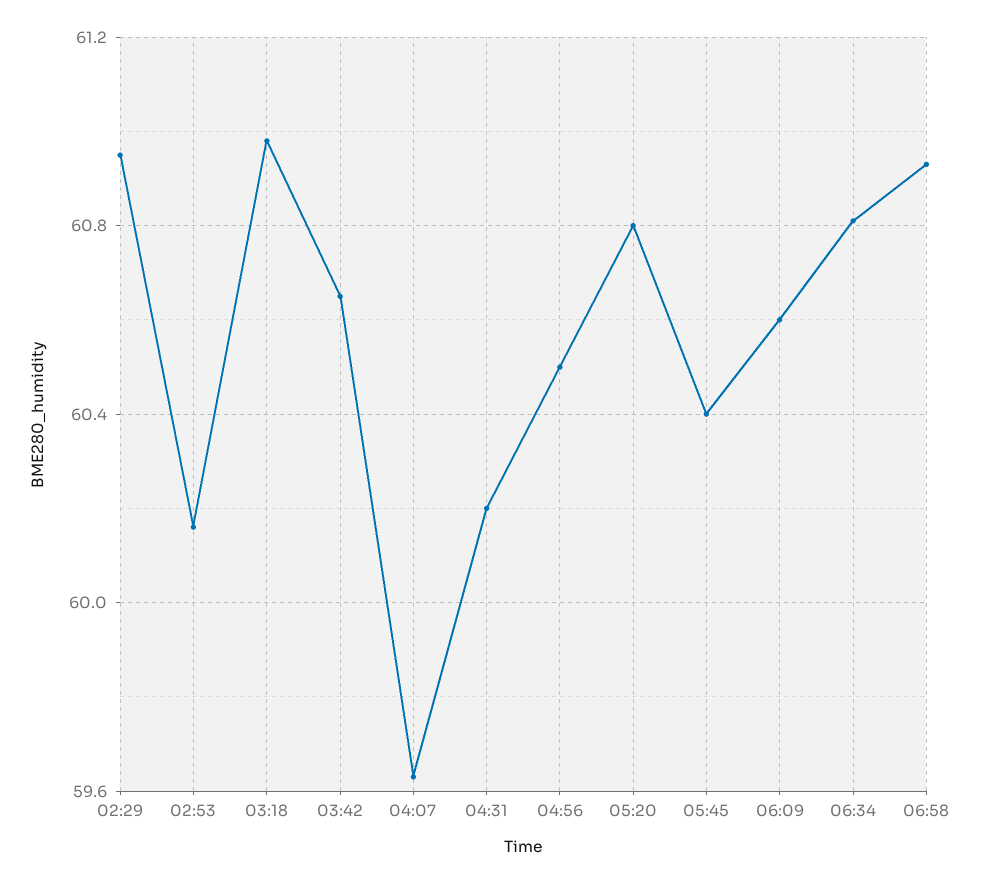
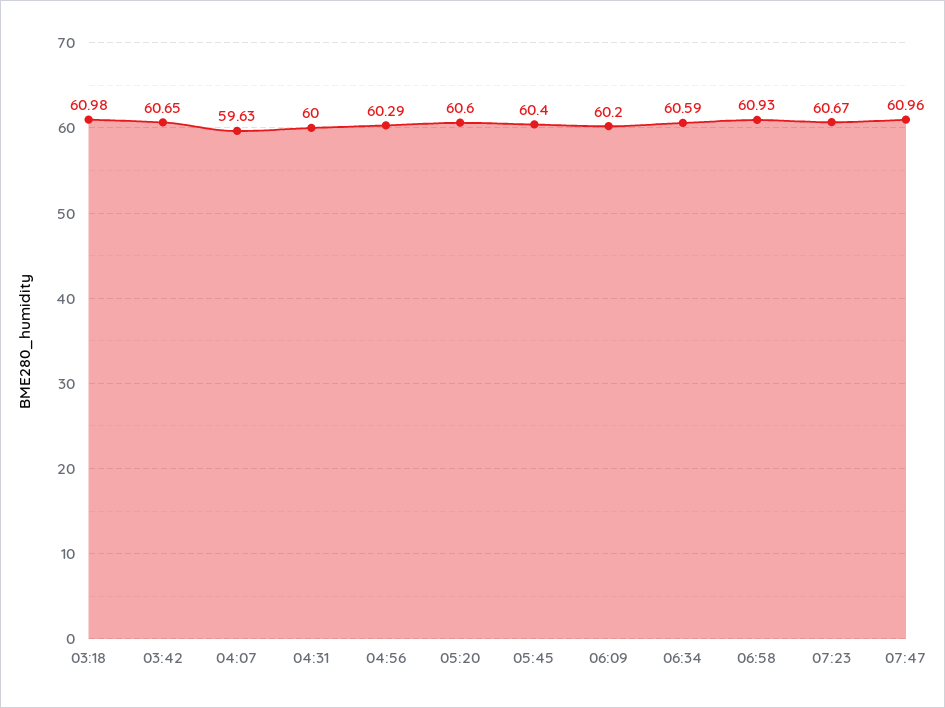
02:29: 60.95 -> none
02:53: 60.15 -> none
04:31: 60.2 -> 60
04:56: 60.5 -> 60.29
05:20: 60.8 -> 60.6
06:09: 60.6 -> 60.2
06:34: 60.8 -> 60.59
07:23: none -> 60.67
07:47: none -> 60.96

